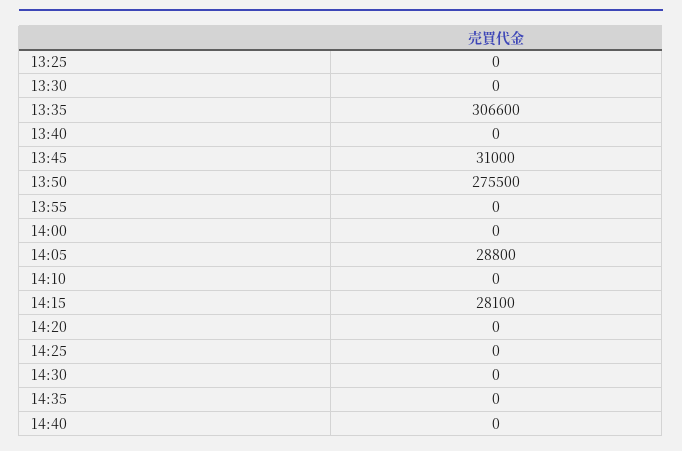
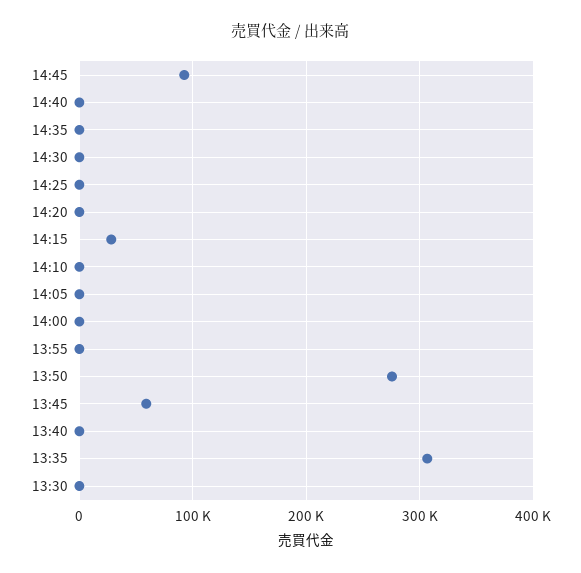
13:25: 0 -> none
13:45: 31000 -> 60000
14:05: 28800 -> 0
14:45: none -> 90000

